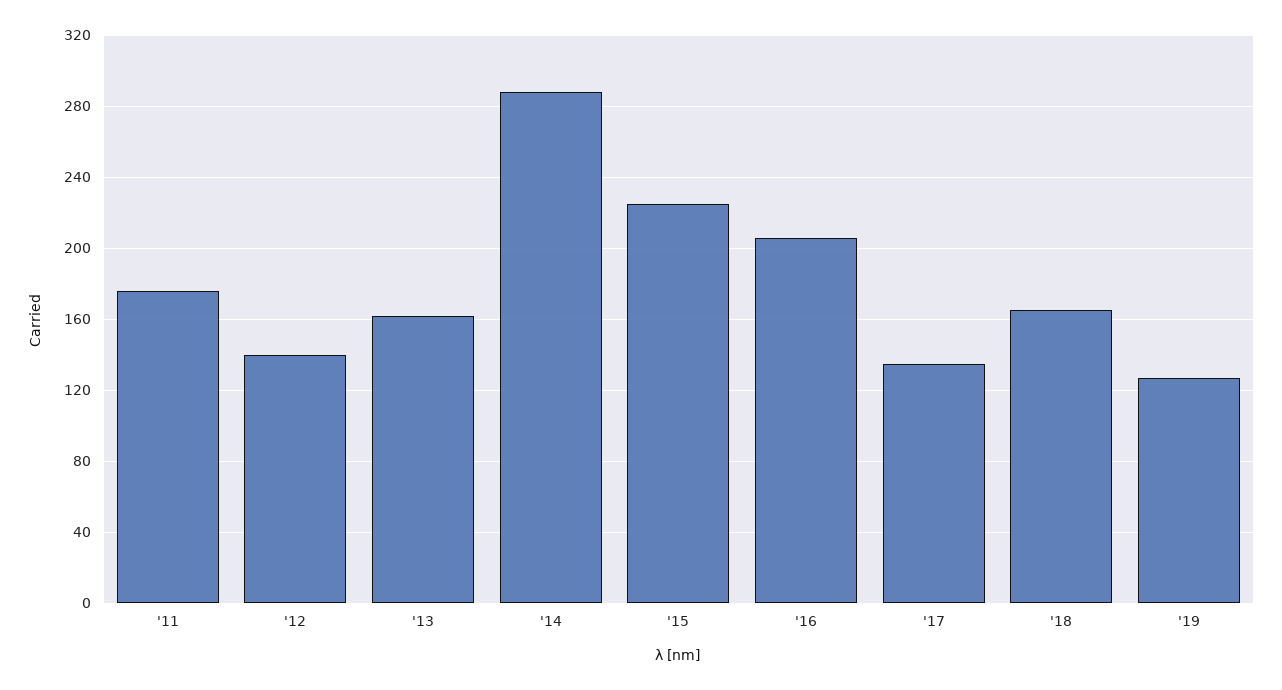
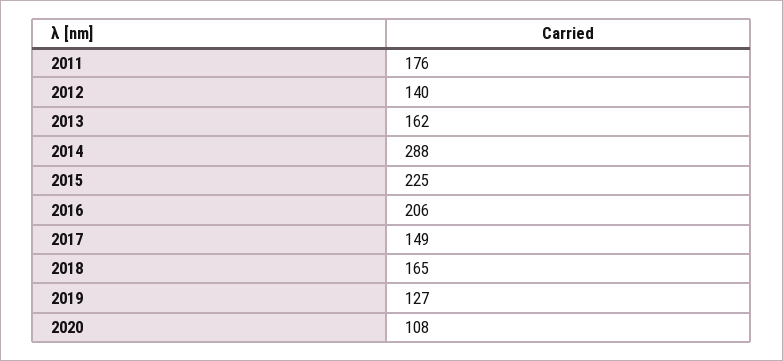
'17: 135 -> 149
2020: none -> 108

